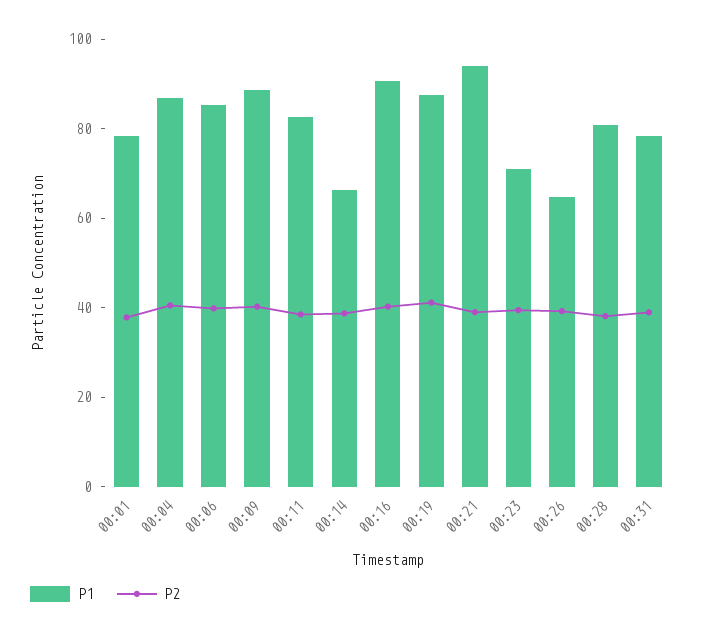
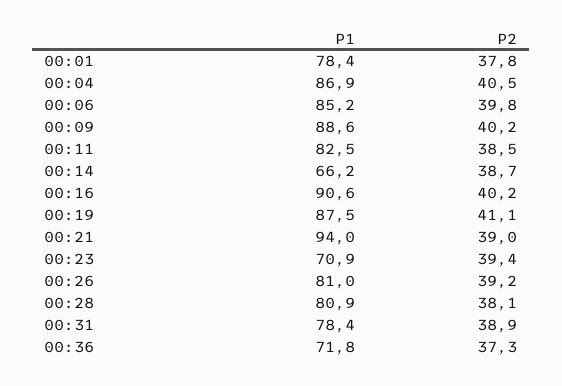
P1, 00:26: 65 -> 81
P1, 00:36: none -> 71.8
P2, 00:36: none -> 37.3

